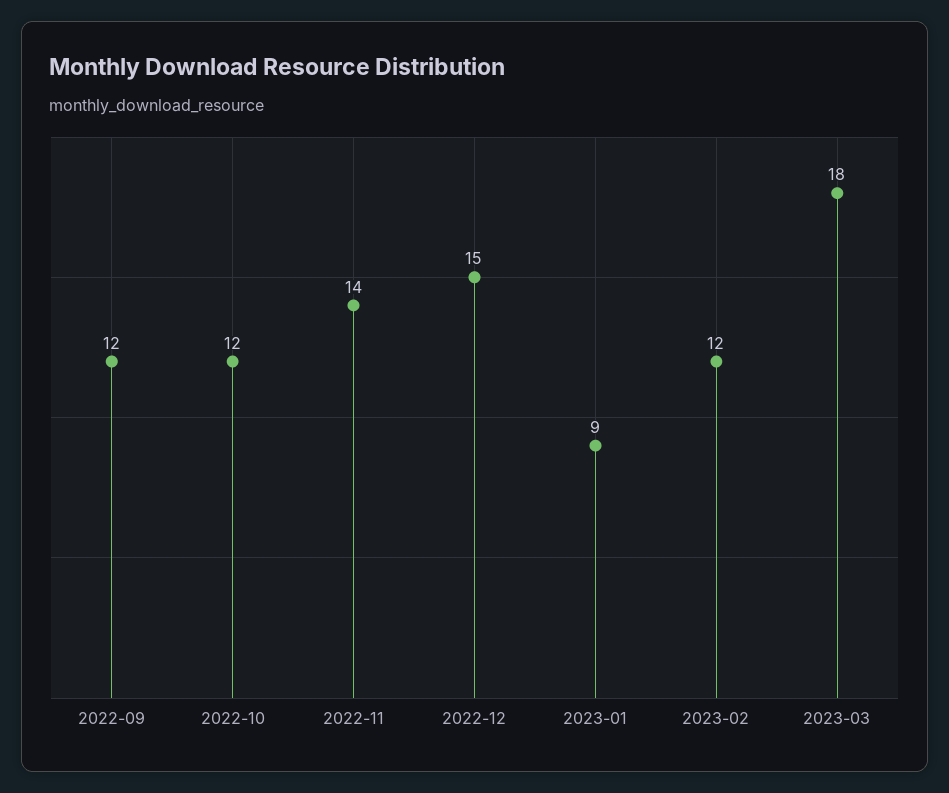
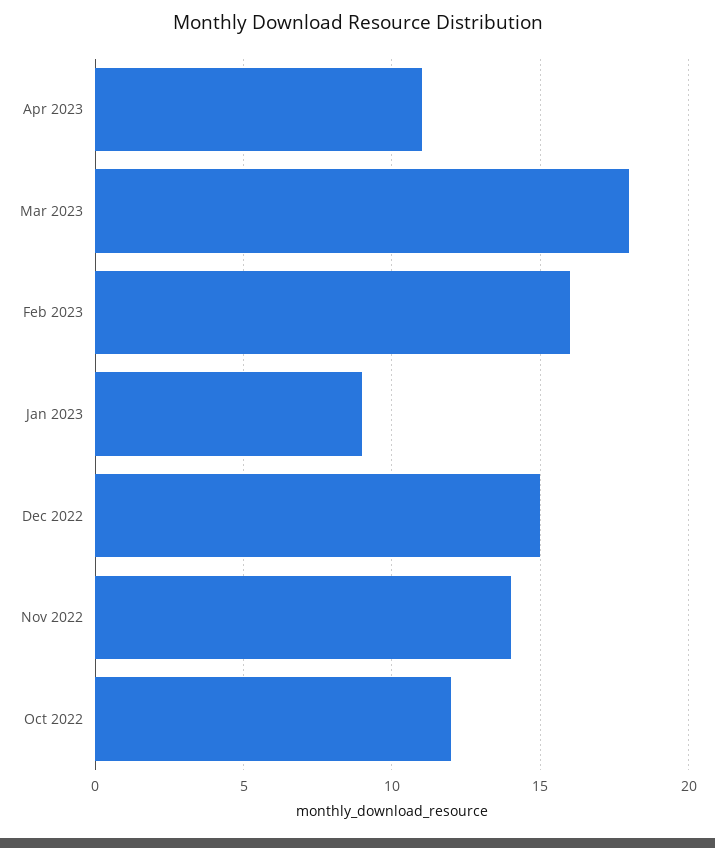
2022-09: 12 -> none
2023-02: 12 -> 16
Apr 2023: none -> 11

